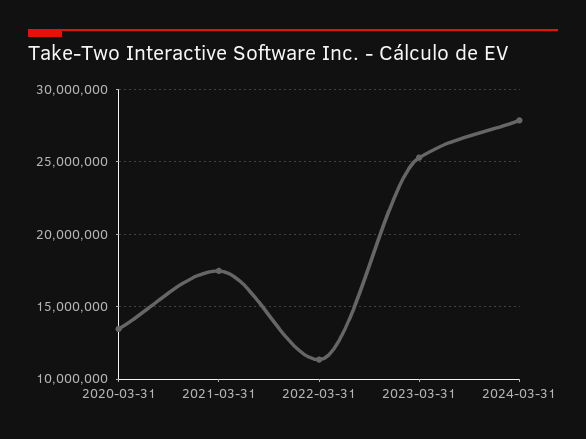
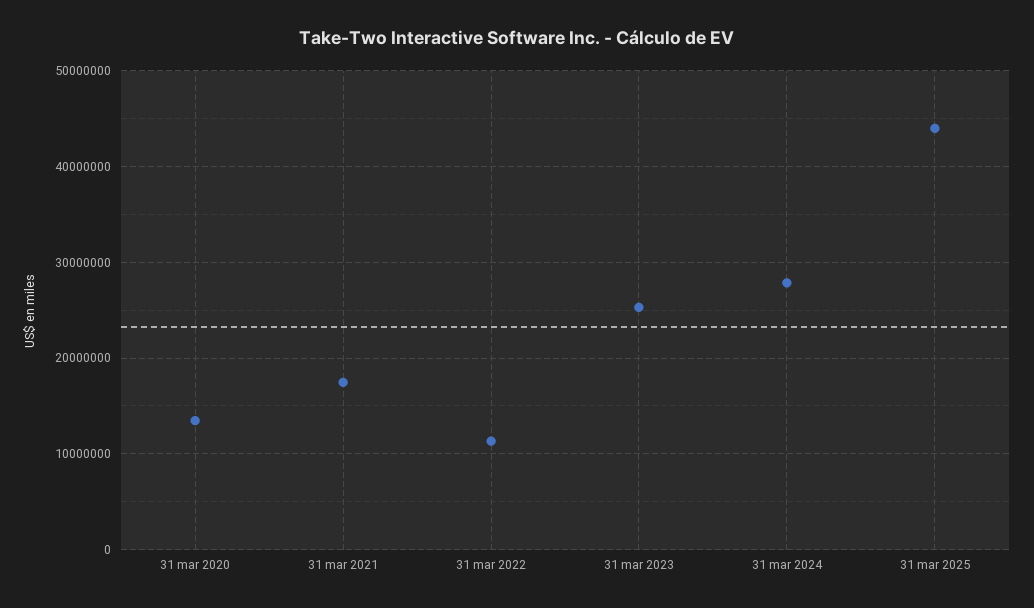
31 mar 2025: none -> 44000000

